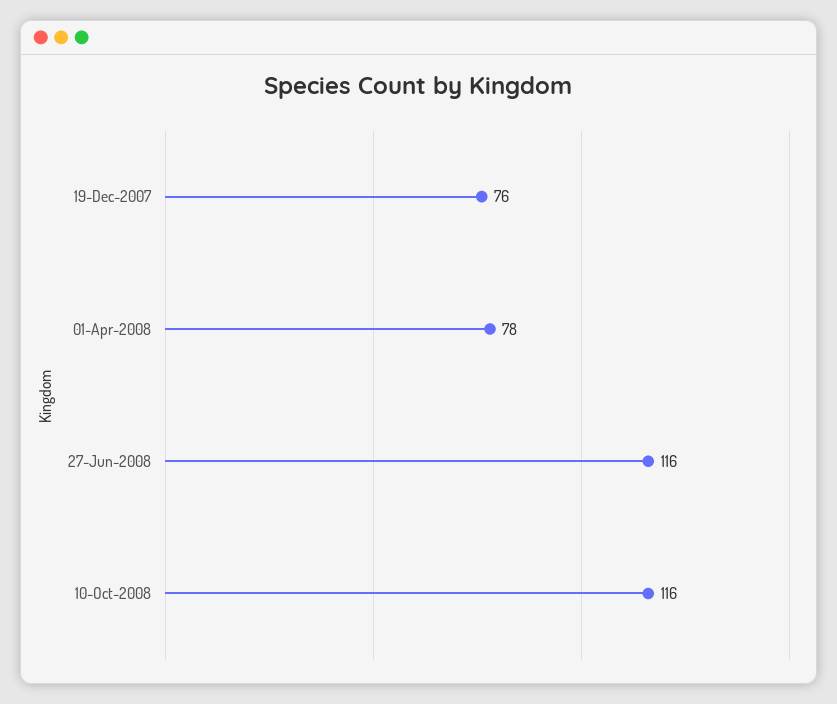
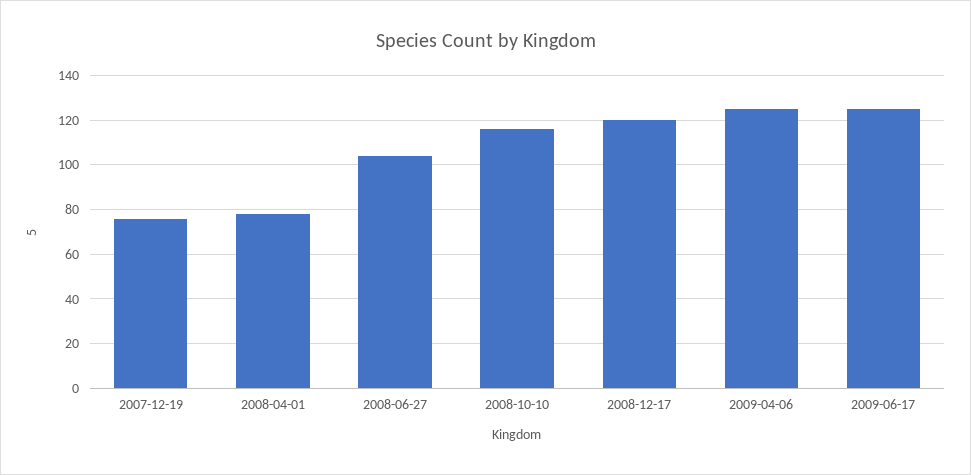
27-Jun-2008: 116 -> 105
2008-12-17: none -> 120
2009-04-06: none -> 125
2009-06-17: none -> 125

